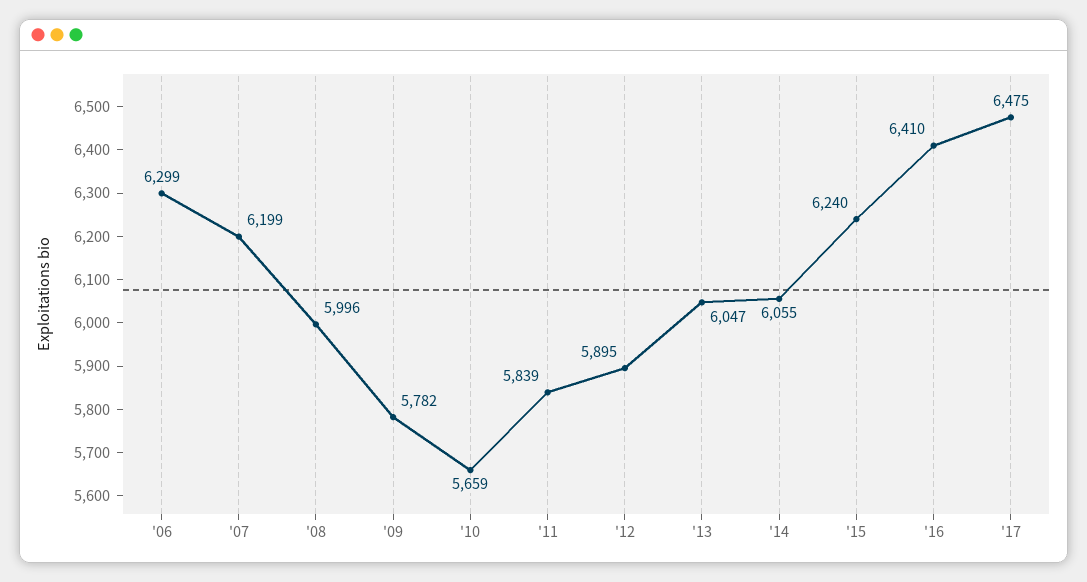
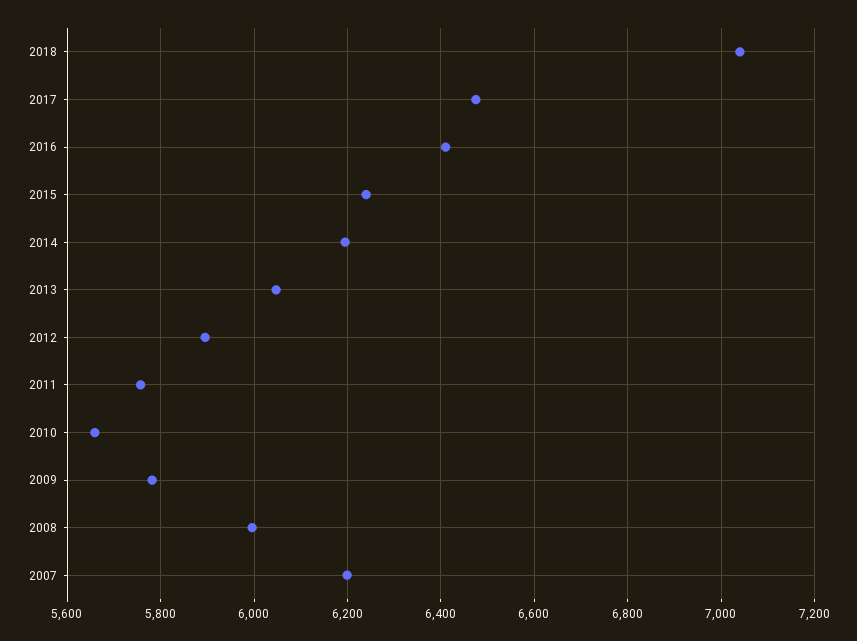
'06: 6299 -> none
'11: 5839 -> 5760
'14: 6055 -> 6200
2018: none -> 7040

